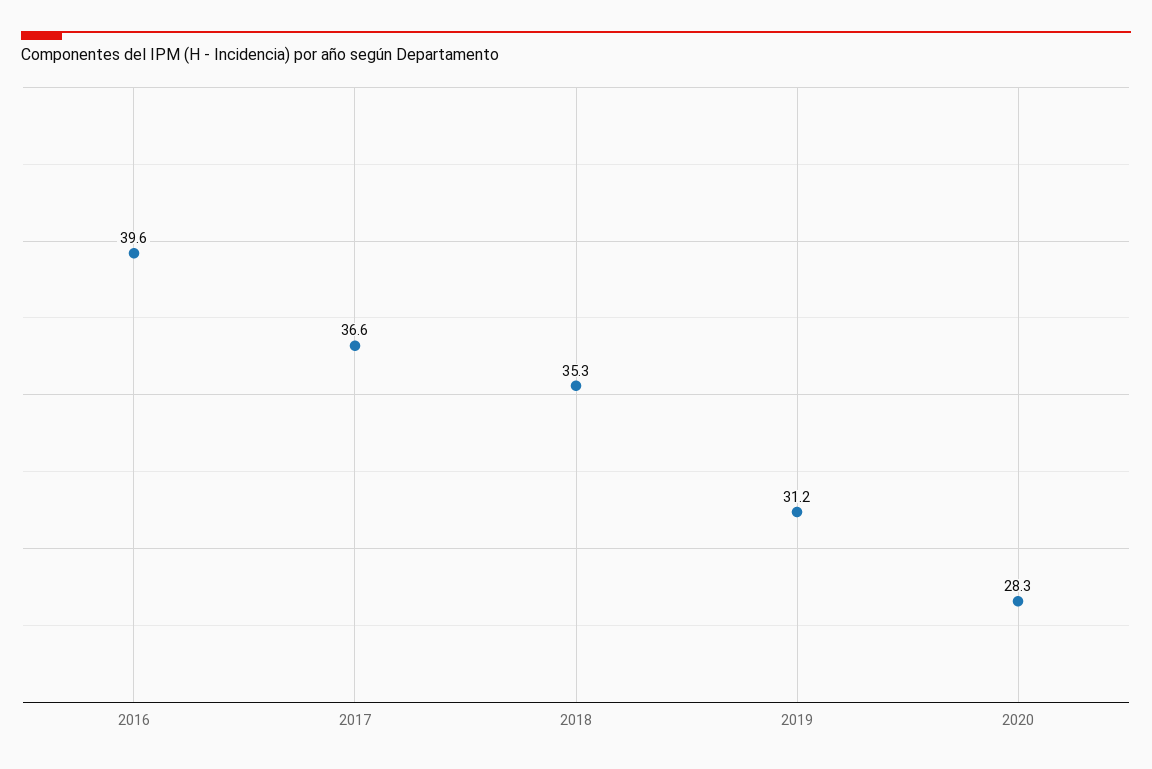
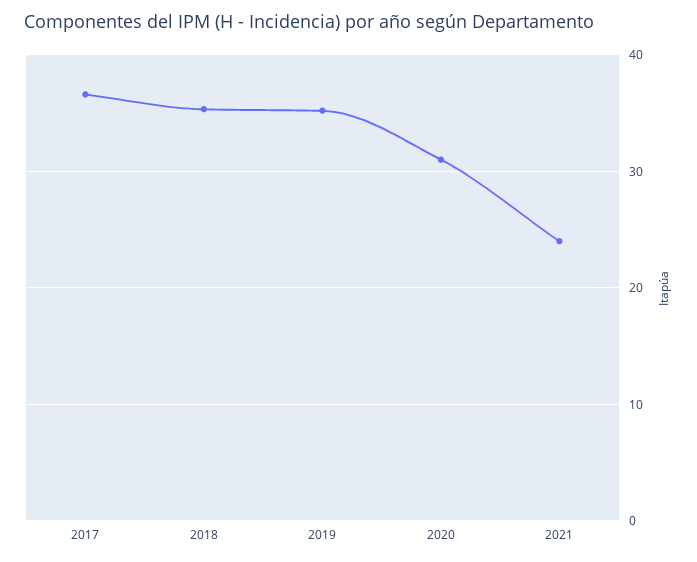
2016: 39.6 -> none
2019: 31.2 -> 35
2020: 28.3 -> 31
2021: none -> 24

